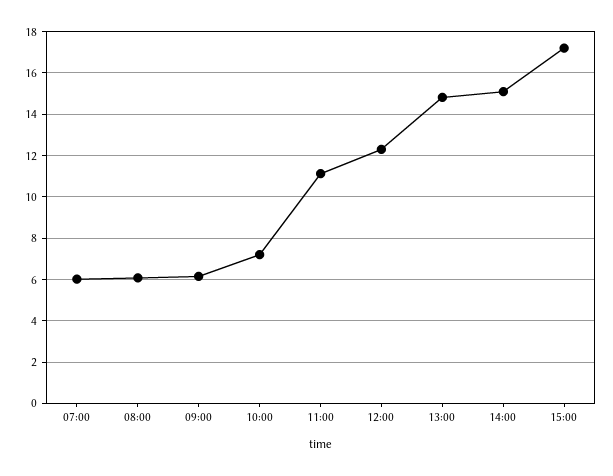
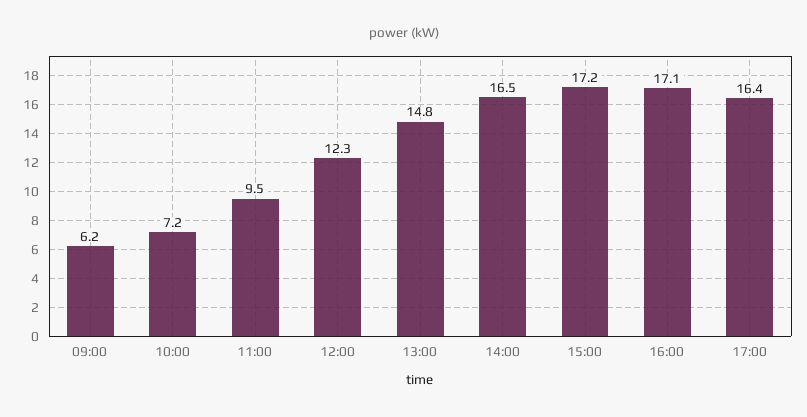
07:00: 6 -> none
08:00: 6 -> none
11:00: 11 -> 9.5
14:00: 15 -> 16.5
16:00: none -> 17.1
17:00: none -> 16.4

